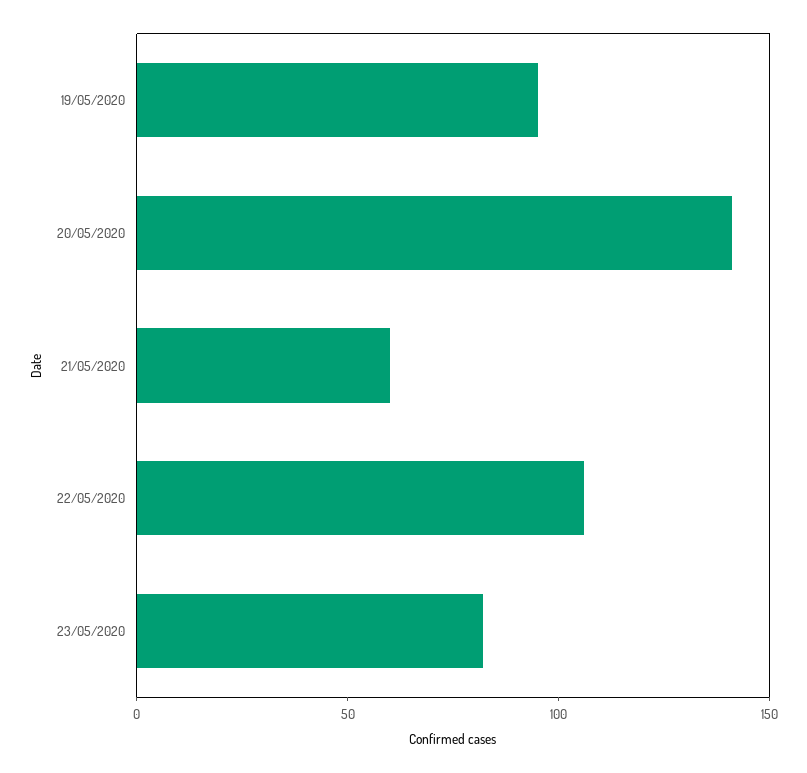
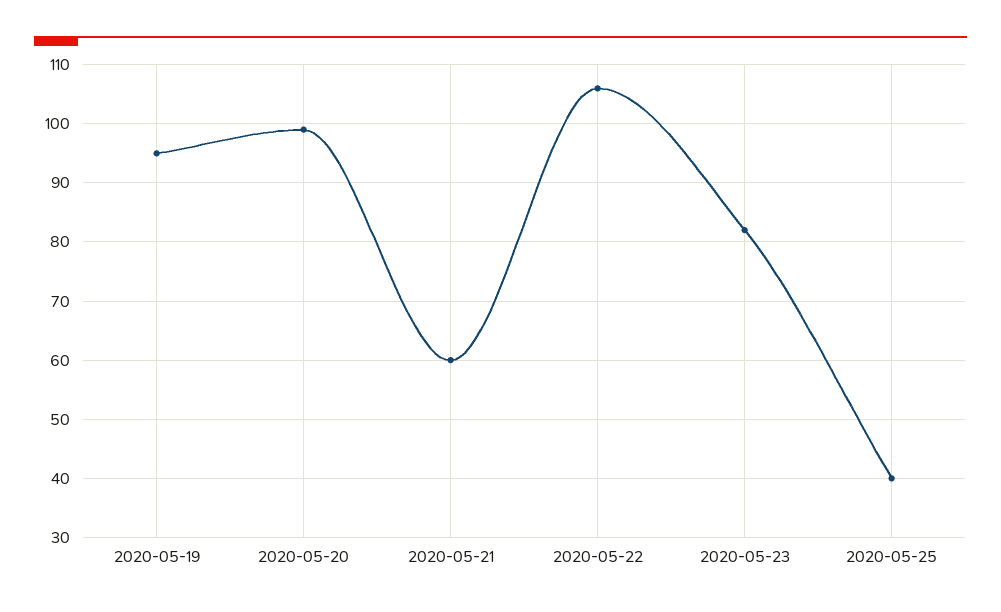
20/05/2020: 140 -> 100
2020-05-25: none -> 40

